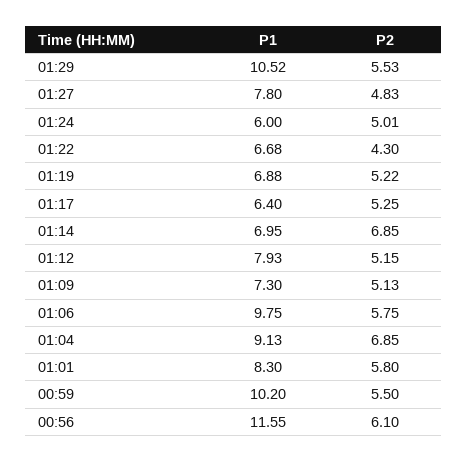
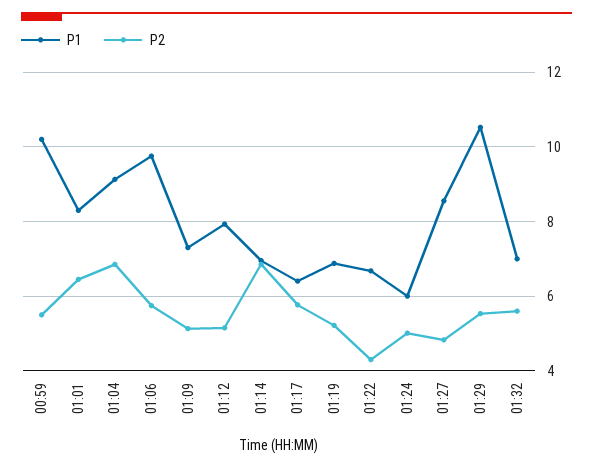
P1, 01:27: 7.8 -> 8.6
P2, 01:17: 5.25 -> 5.8
P2, 01:01: 5.8 -> 6.4
P1, 00:56: 11.55 -> none
P2, 00:56: 6.1 -> none
P1, 01:32: none -> 7
P2, 01:32: none -> 5.6

